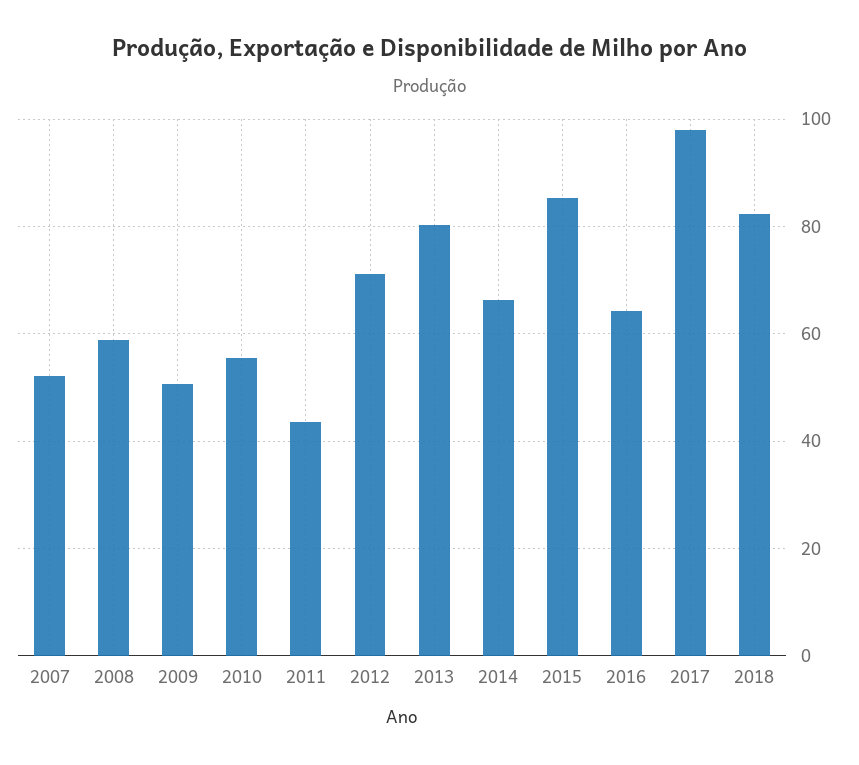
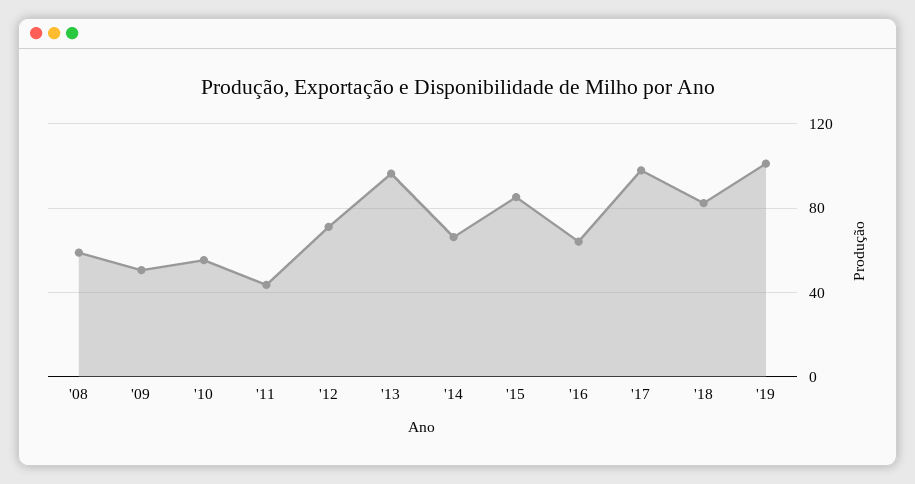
2007: 52 -> none
2013: 80 -> 95
'19: none -> 100

